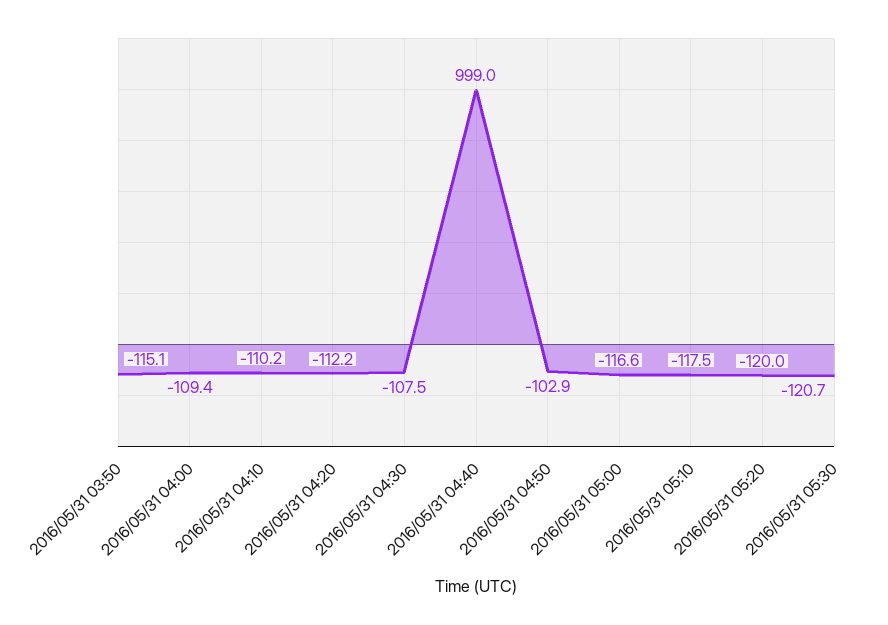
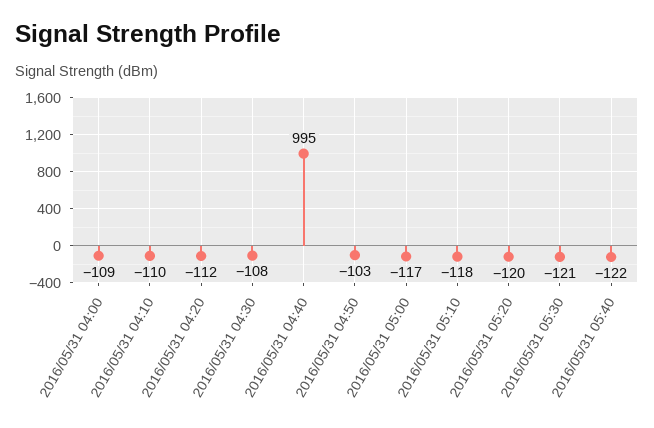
2016/05/31 03:50: -115.1 -> none
2016/05/31 04:40: 999 -> 995
2016/05/31 05:40: none -> -122

